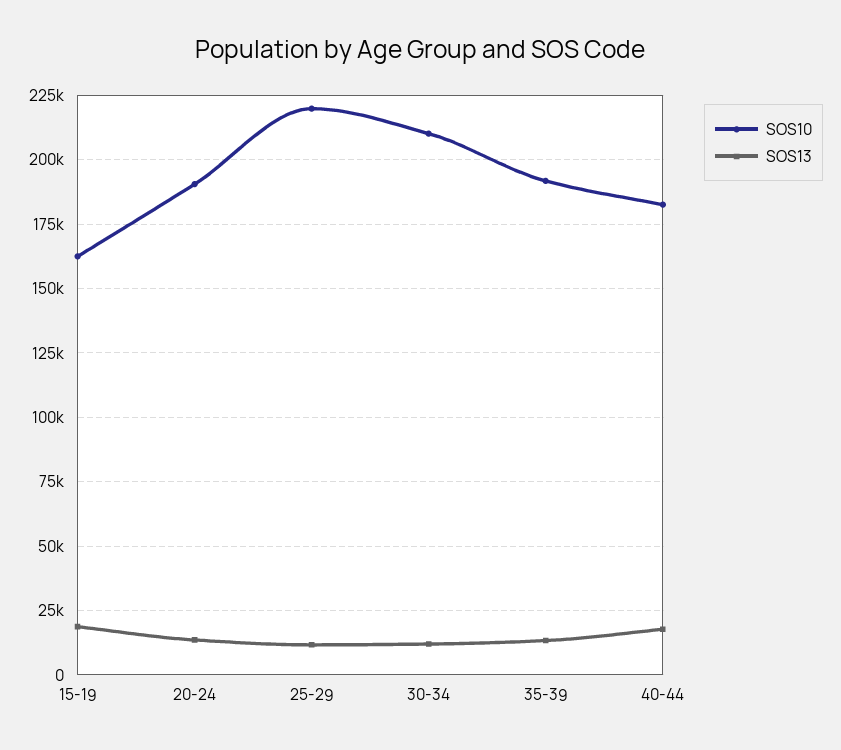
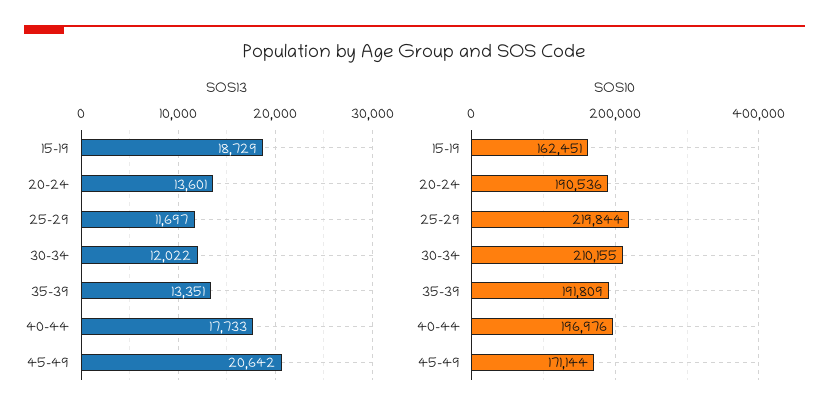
SOS10, 40-44: 182500 -> 196976
SOS13, 45-49: none -> 20642
SOS10, 45-49: none -> 171144

